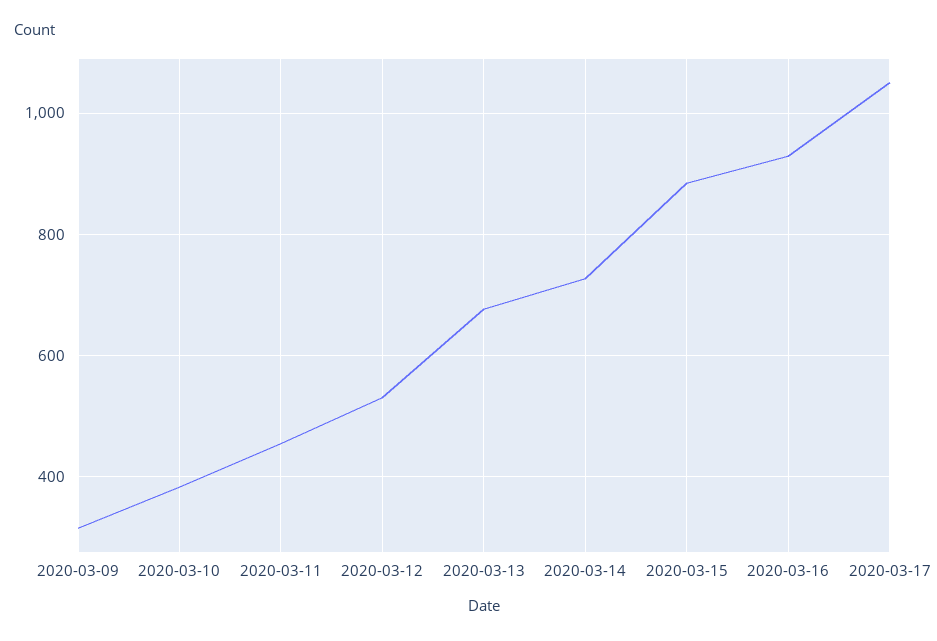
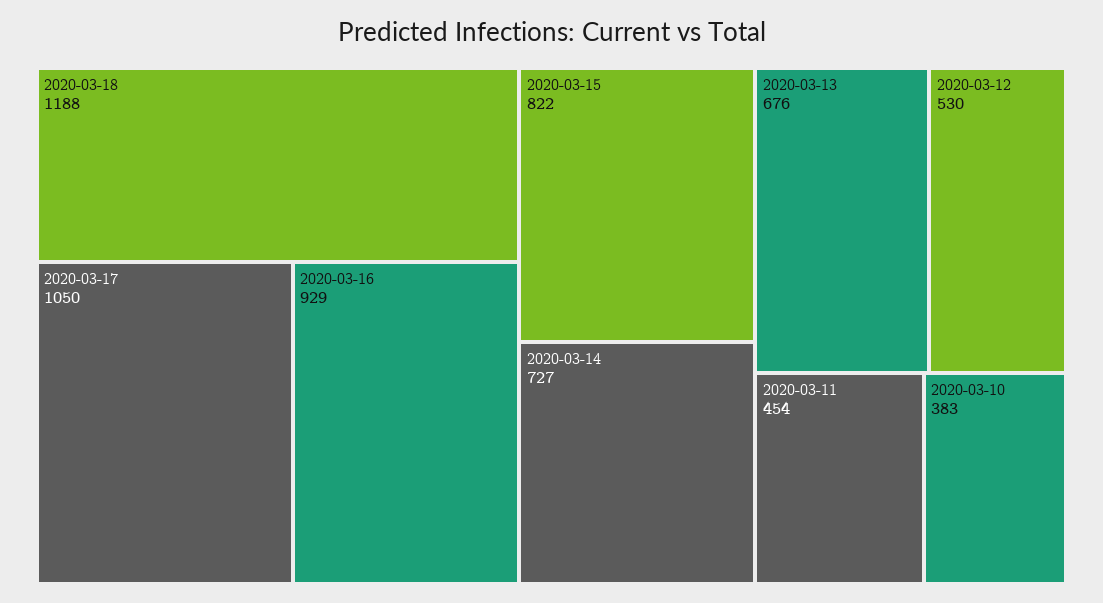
2020-03-09: 320 -> none
2020-03-15: 880 -> 822
2020-03-18: none -> 1188

